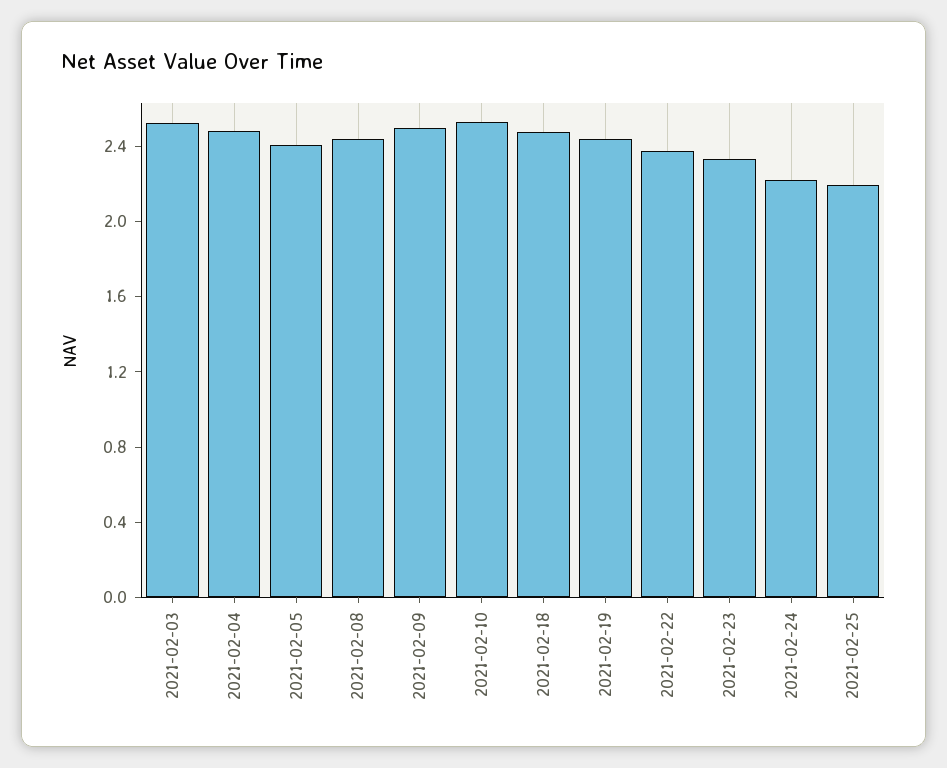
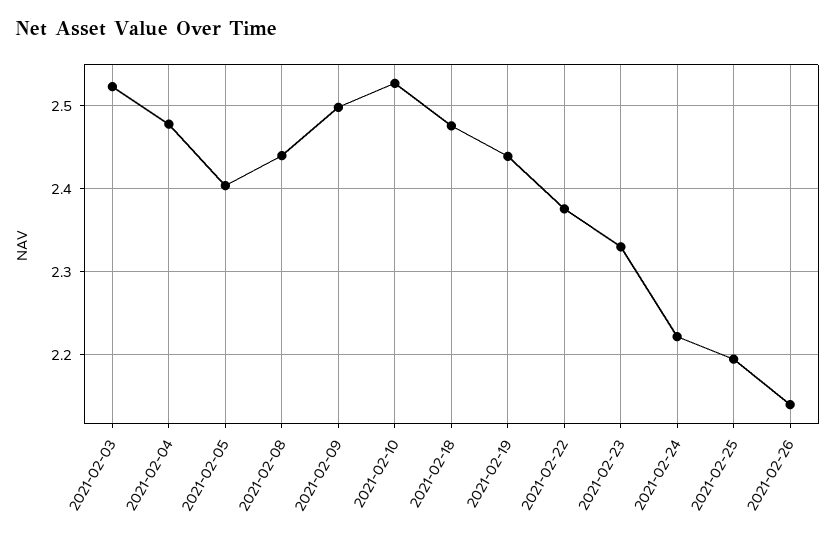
2021-02-26: none -> 2.14

